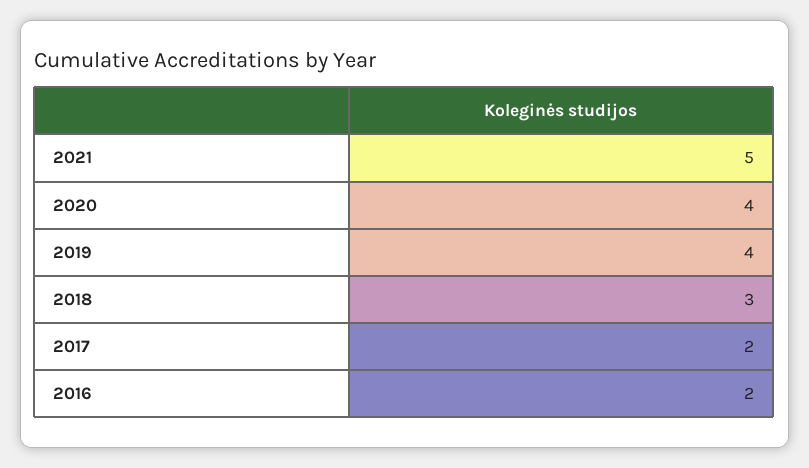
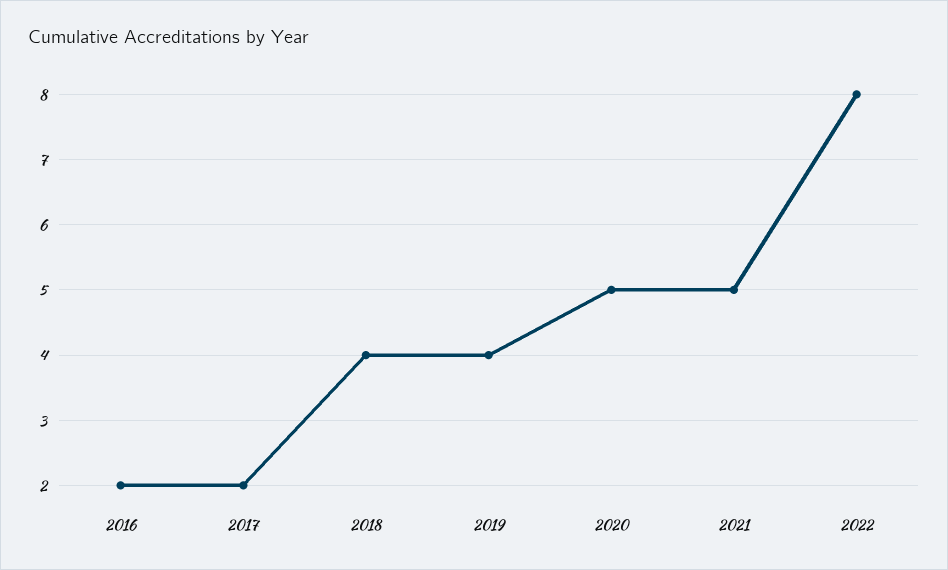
2020: 4 -> 5
2018: 3 -> 4
2022: none -> 8

